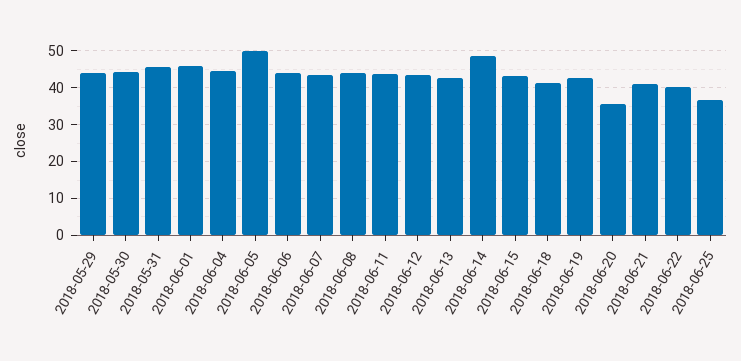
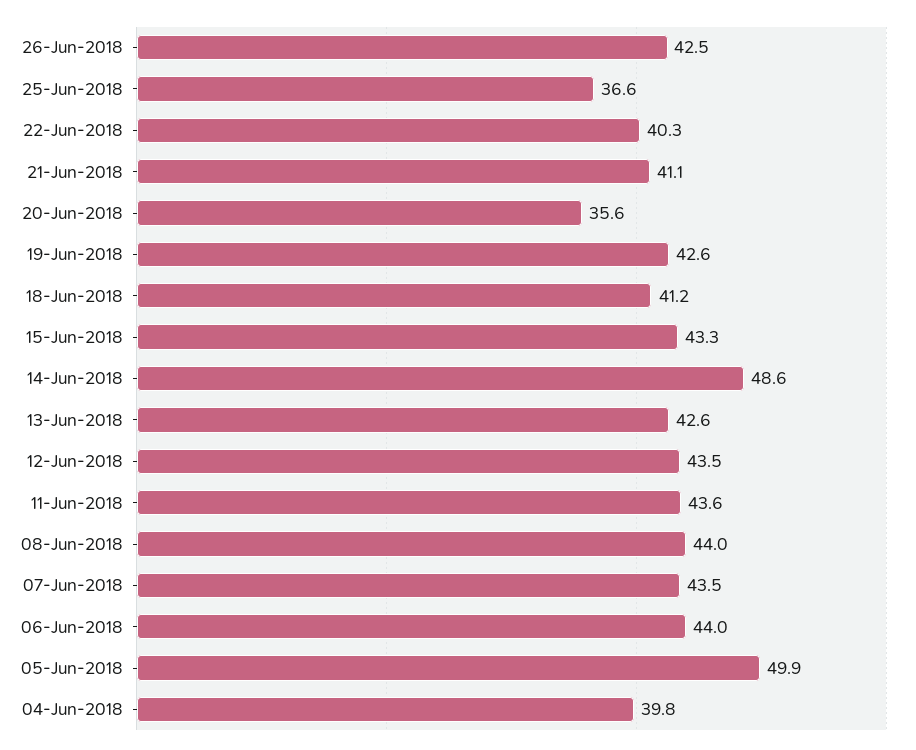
2018-05-29: 44 -> none
2018-05-30: 44 -> none
2018-05-31: 46 -> none
2018-06-01: 46 -> none
2018-06-04: 44 -> 39.8
26-Jun-2018: none -> 42.5

